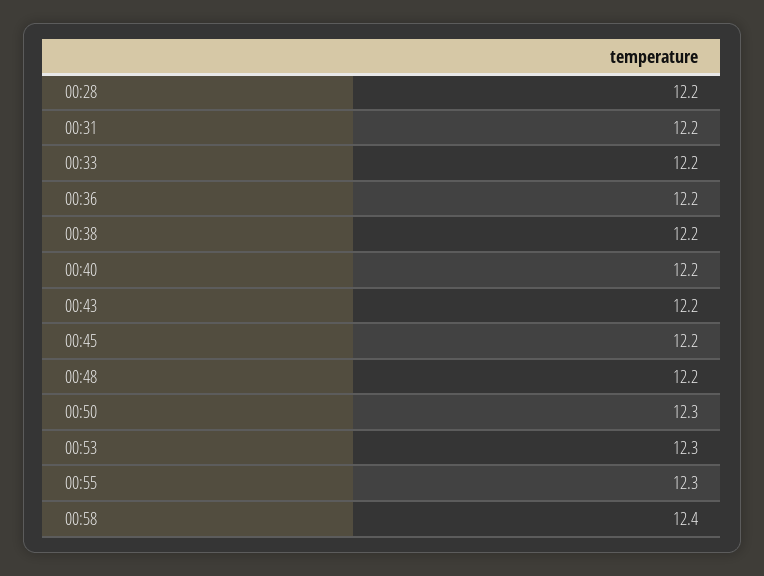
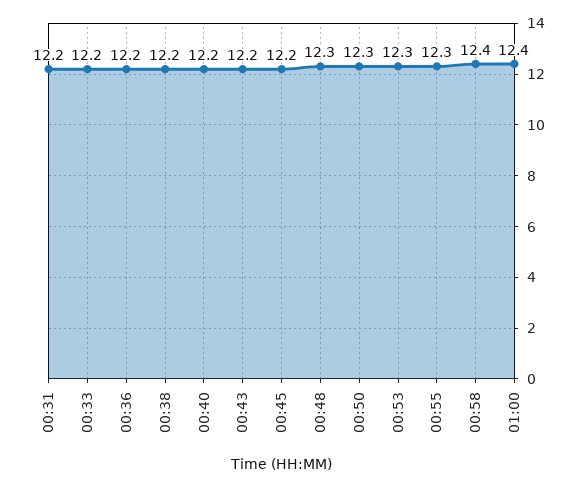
00:28: 12.2 -> none
00:48: 12.2 -> 12.3
01:00: none -> 12.4

